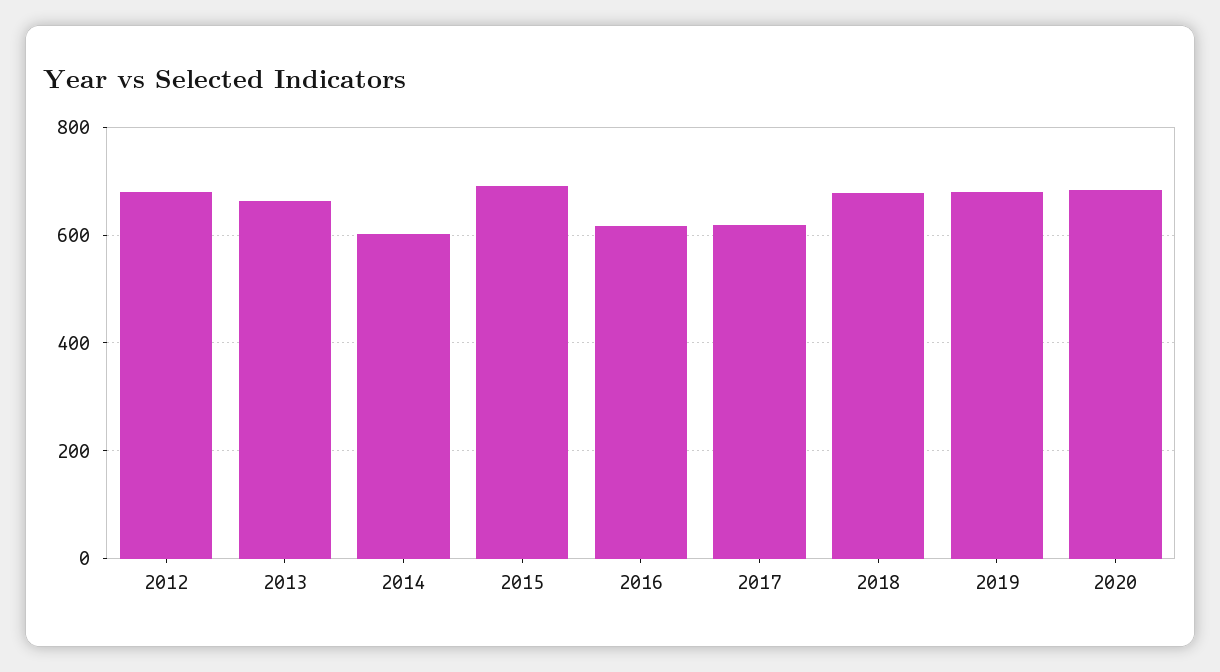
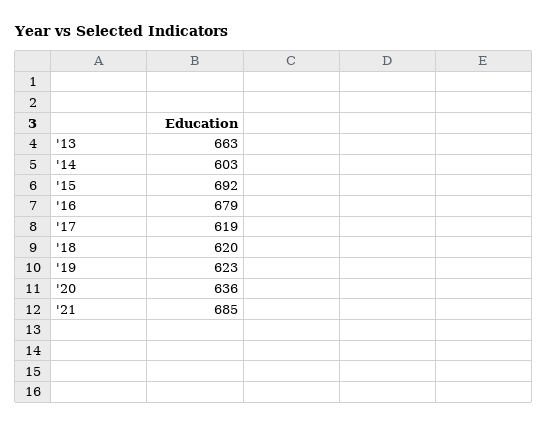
2012: 680 -> none
2016: 620 -> 679
2018: 680 -> 620
2019: 680 -> 623
2020: 680 -> 636
'21: none -> 685

